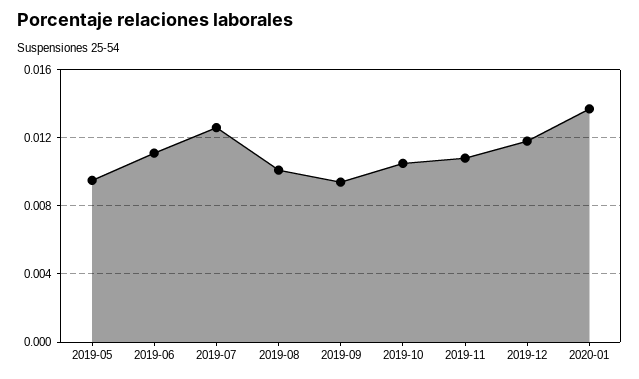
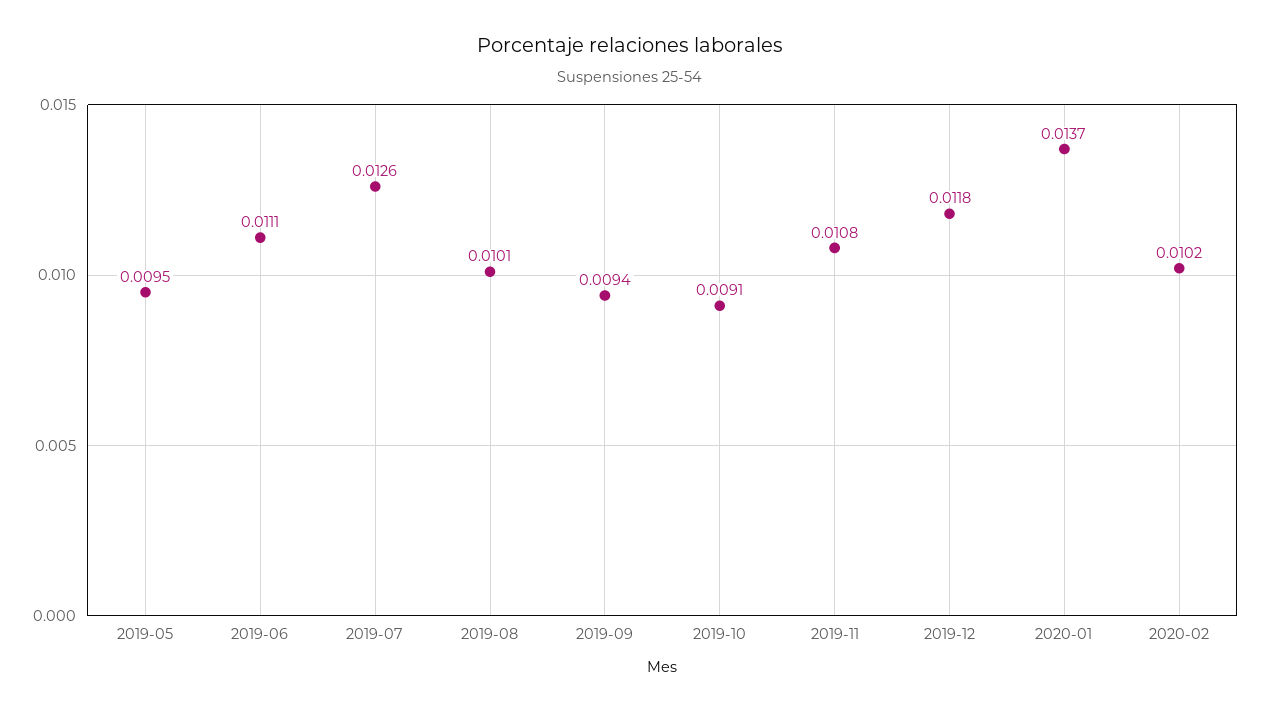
2019-10: 0.0105 -> 0.0091
2020-02: none -> 0.0102

